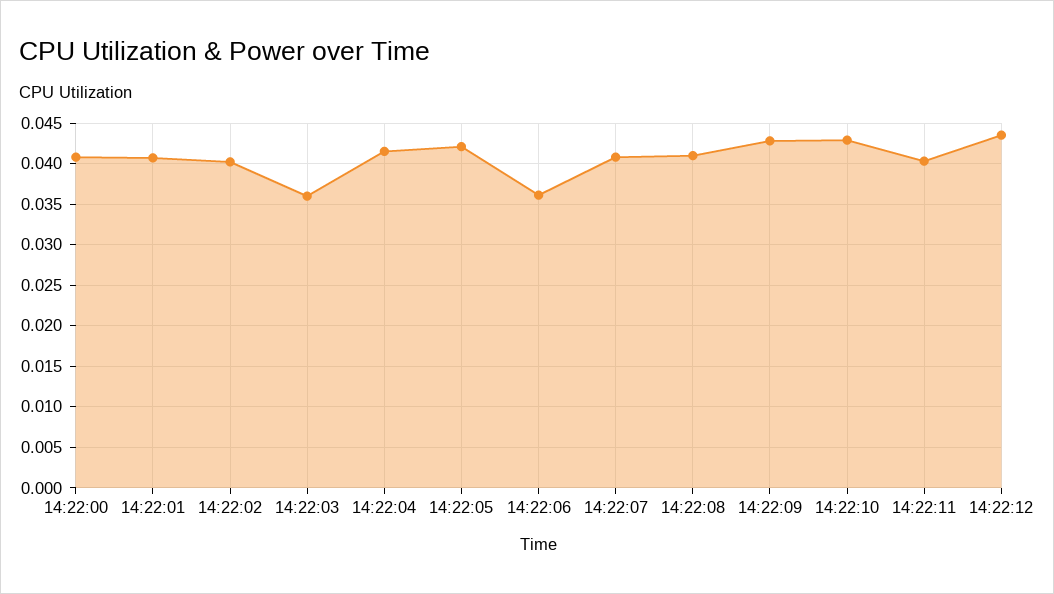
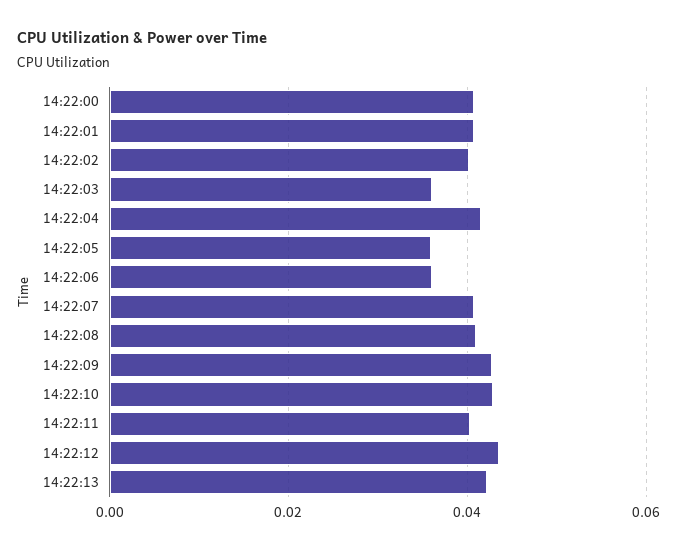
14:22:05: 0.042 -> 0.036
14:22:13: none -> 0.042

